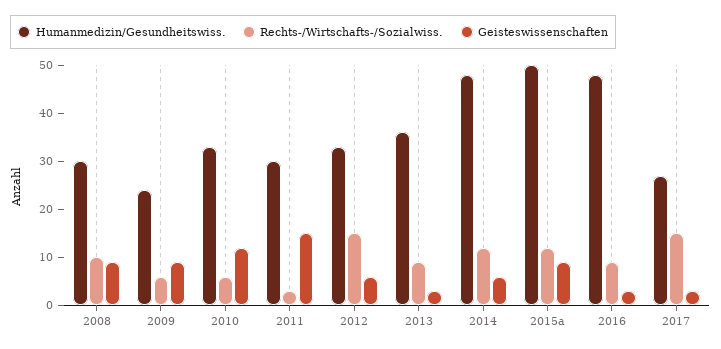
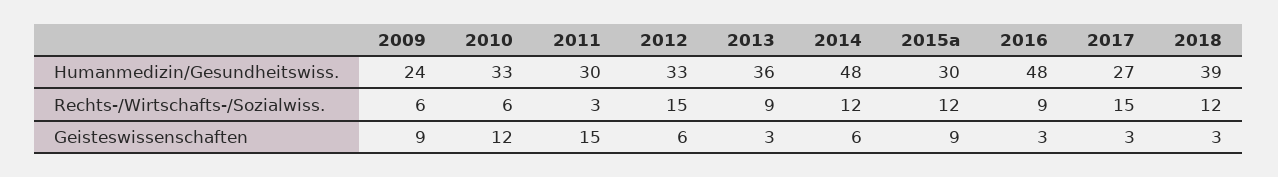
Humanmedizin/Gesundheitswiss., 2008: 30 -> none
Rechts-/Wirtschafts-/Sozialwiss., 2008: 10 -> none
Geisteswissenschaften, 2008: 10 -> none
Humanmedizin/Gesundheitswiss., 2015a: 50 -> 30
Humanmedizin/Gesundheitswiss., 2018: none -> 39
Rechts-/Wirtschafts-/Sozialwiss., 2018: none -> 12
Geisteswissenschaften, 2018: none -> 3

